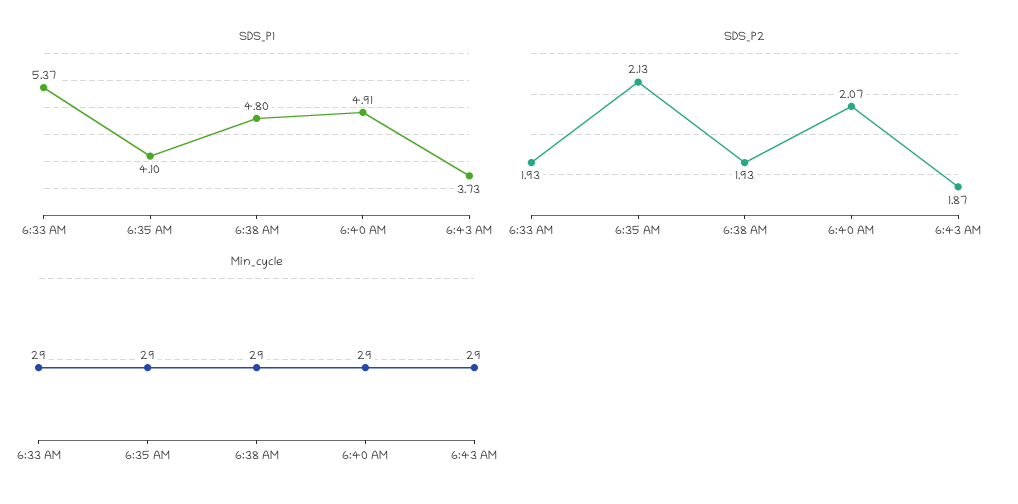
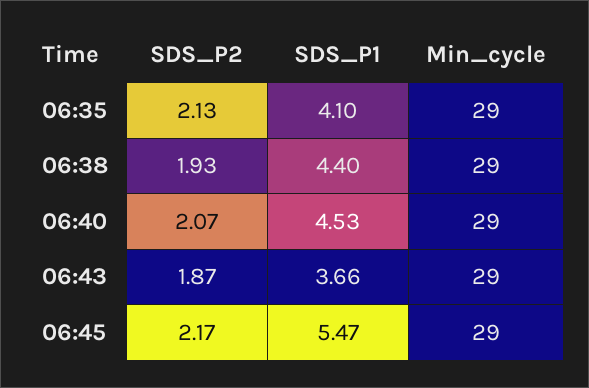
SDS_P1, 6:33 AM: 5.37 -> none
SDS_P1, 6:38 AM: 4.8 -> 4.4
SDS_P1, 6:40 AM: 4.91 -> 4.53
SDS_P1, 6:43 AM: 3.73 -> 3.66
SDS_P2, 6:33 AM: 1.93 -> none
Min_cycle, 6:33 AM: 29 -> none
SDS_P2, 06:45: none -> 2.17
SDS_P1, 06:45: none -> 5.47
Min_cycle, 06:45: none -> 29

